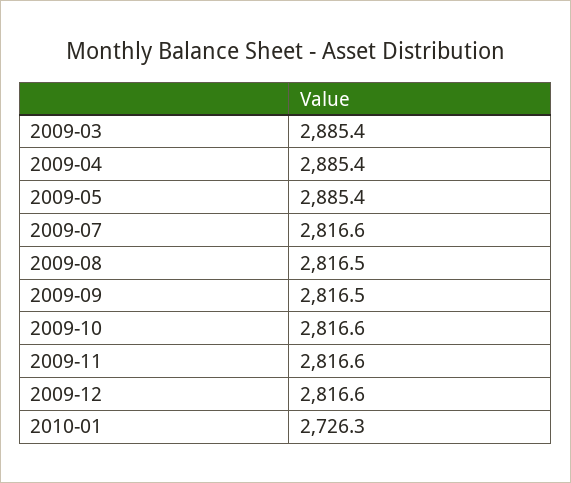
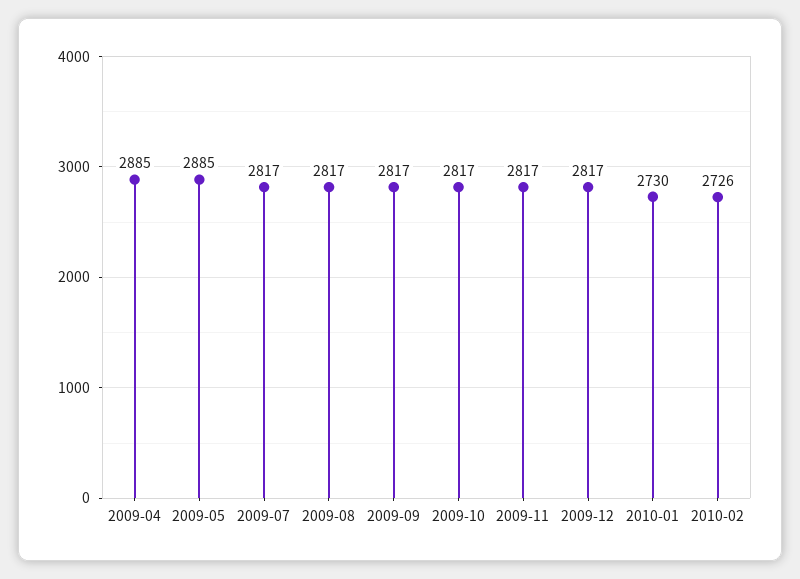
2009-03: 2885.4 -> none
2010-01: 2726.3 -> 2730
2010-02: none -> 2726

